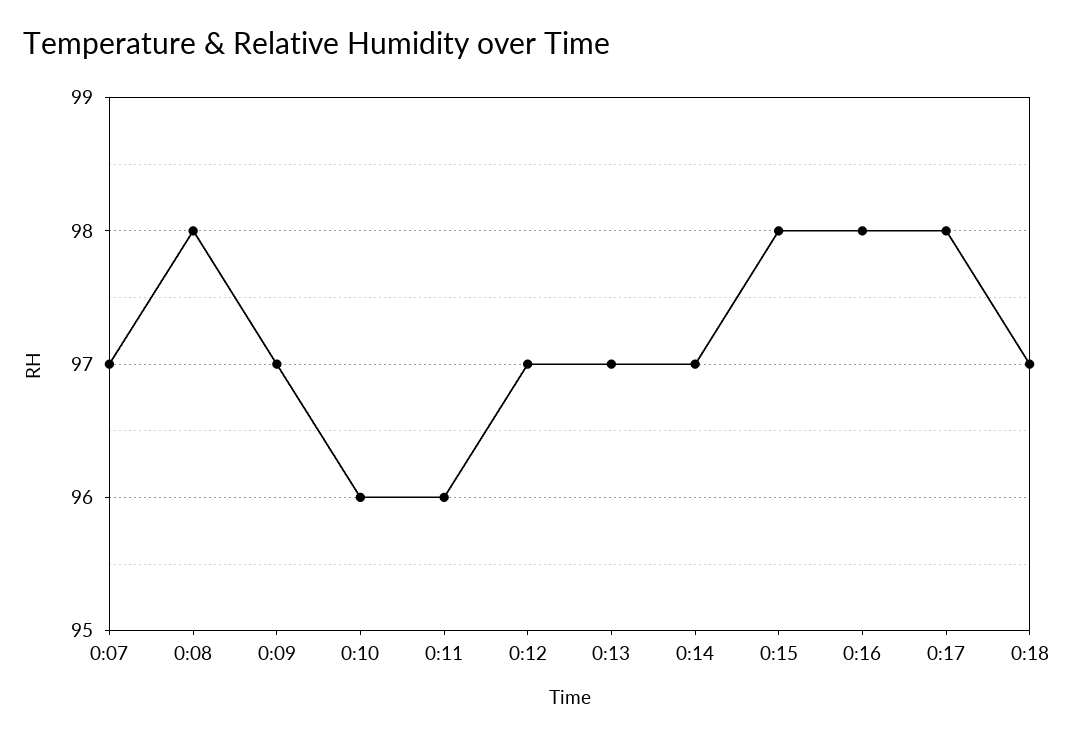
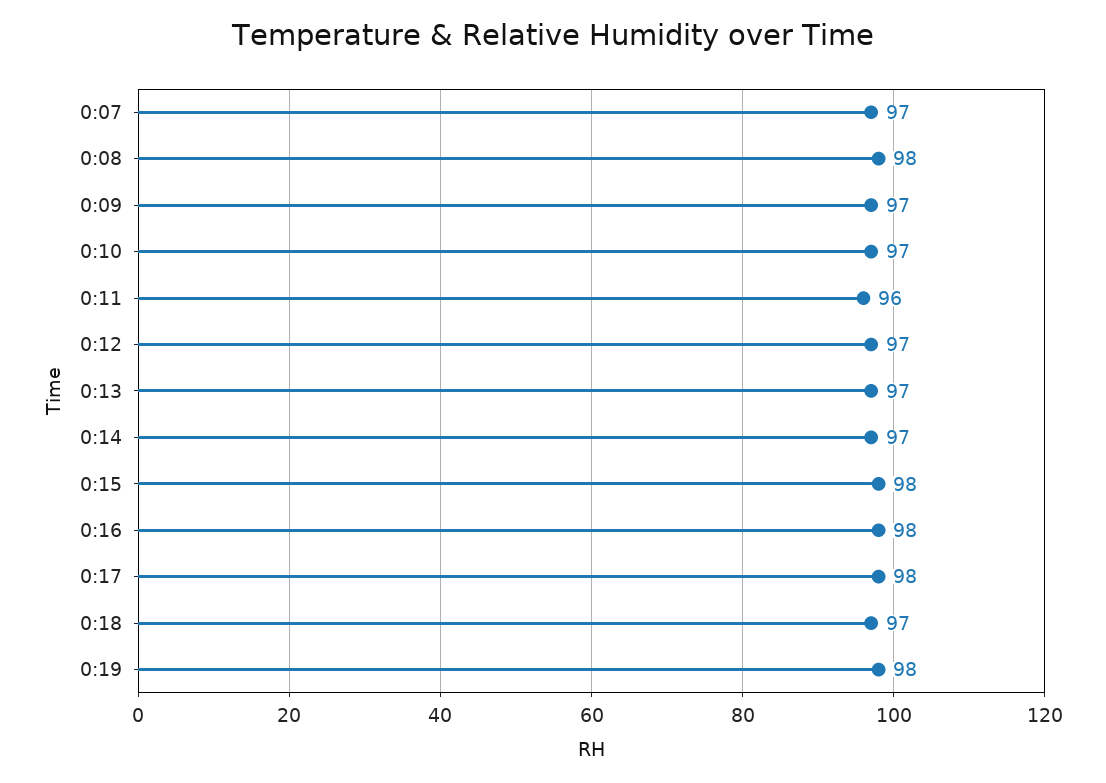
0:10: 96 -> 97
0:19: none -> 98

